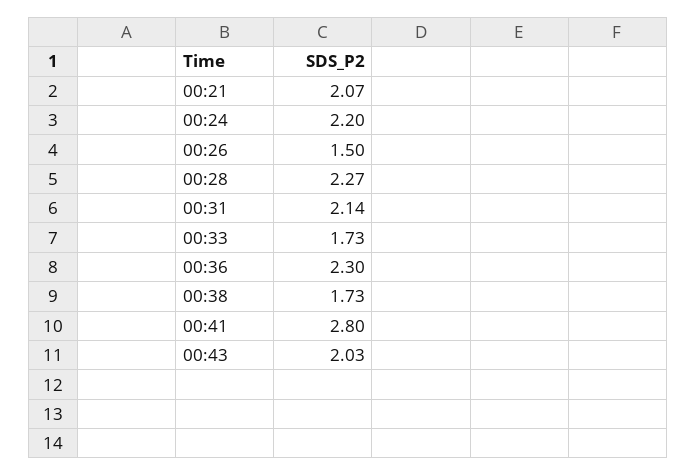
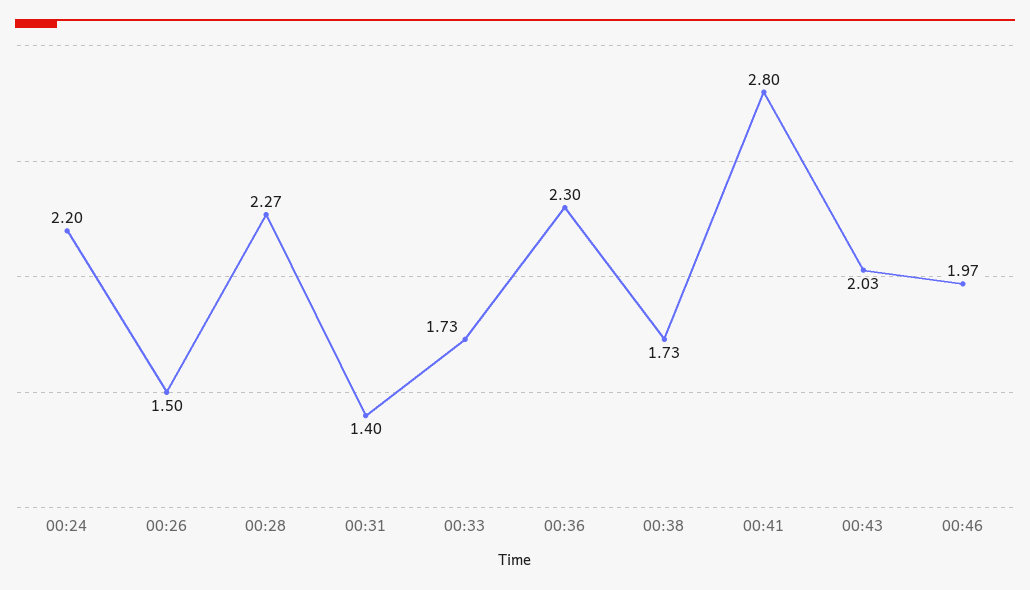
00:21: 2.07 -> none
00:31: 2.14 -> 1.4
00:46: none -> 1.97

